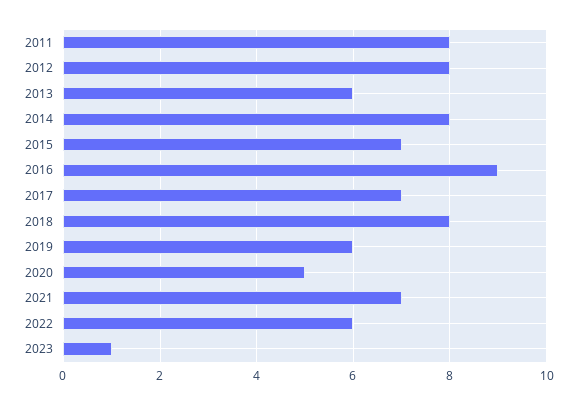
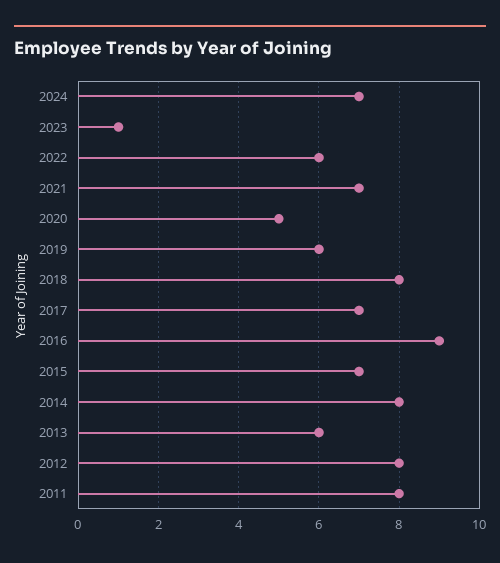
2024: none -> 7

